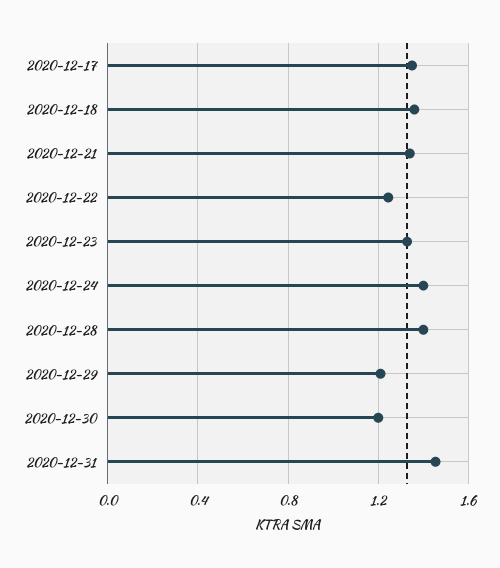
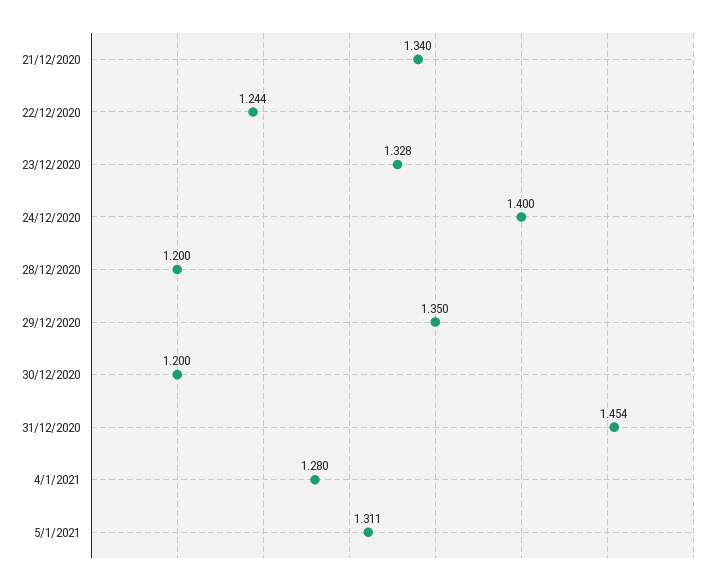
2020-12-17: 1.35 -> none
2020-12-18: 1.35 -> none
2020-12-28: 1.4 -> 1.2
2020-12-29: 1.2 -> 1.35
4/1/2021: none -> 1.28
5/1/2021: none -> 1.311

